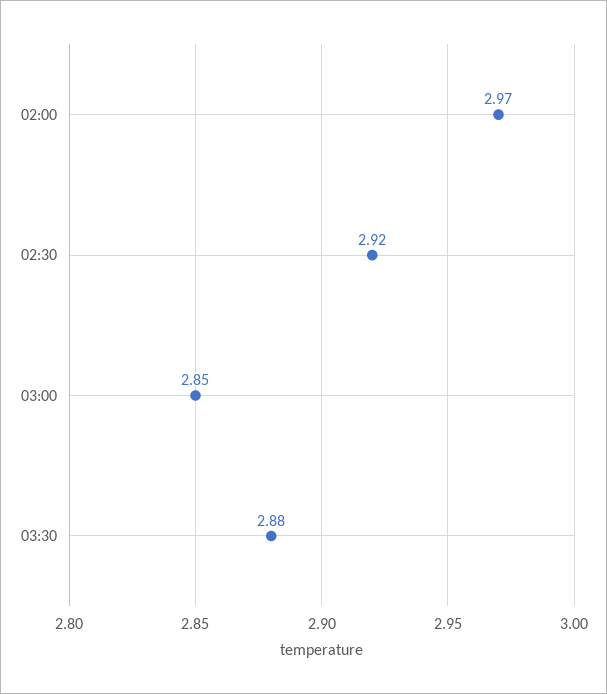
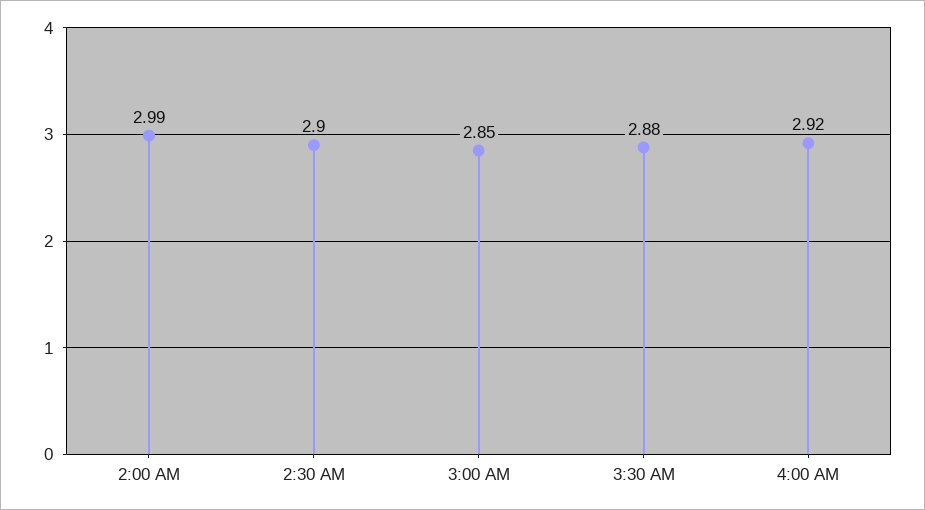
02:00: 2.97 -> 2.99
02:30: 2.92 -> 2.9
4:00 AM: none -> 2.92

